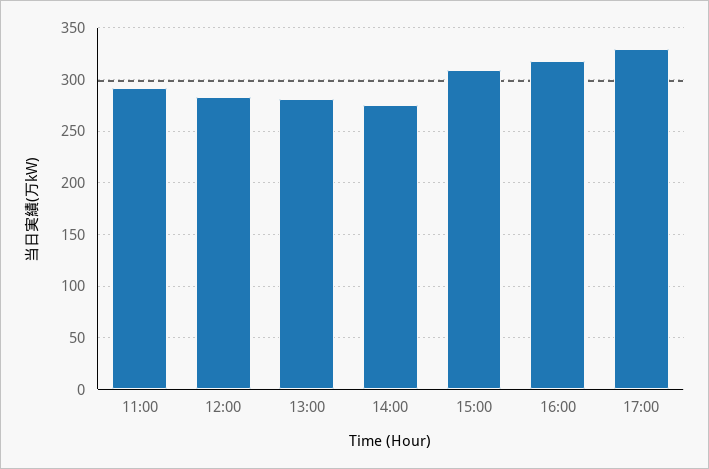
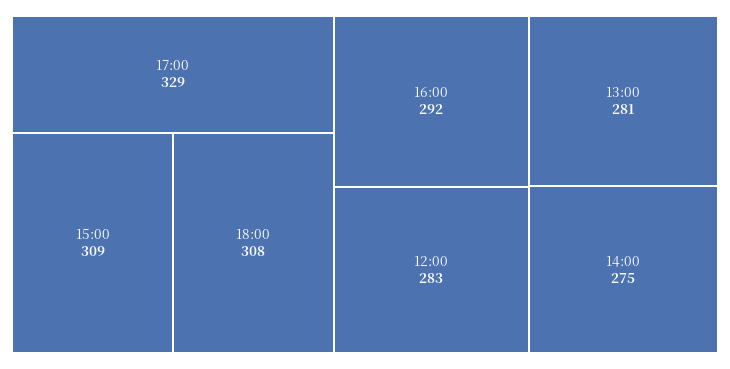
11:00: 290 -> none
16:00: 320 -> 292
18:00: none -> 308

